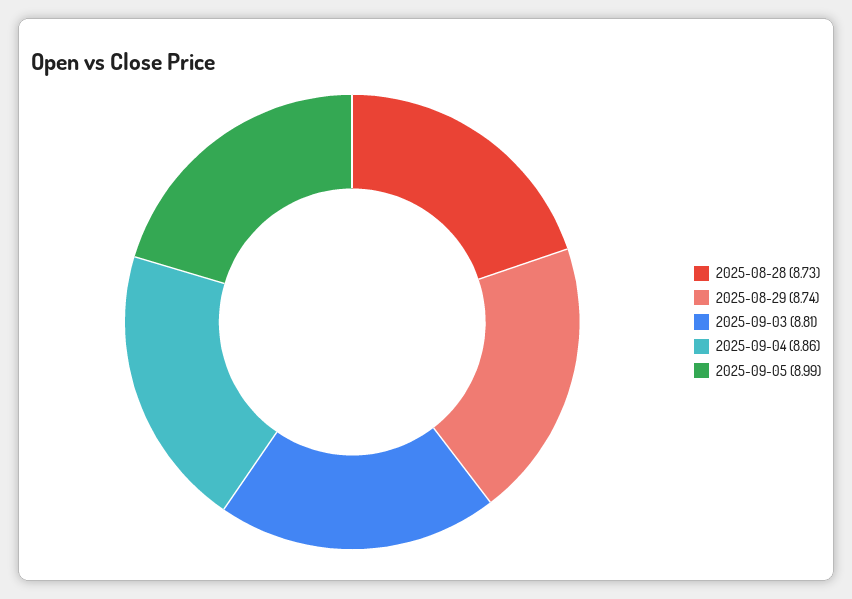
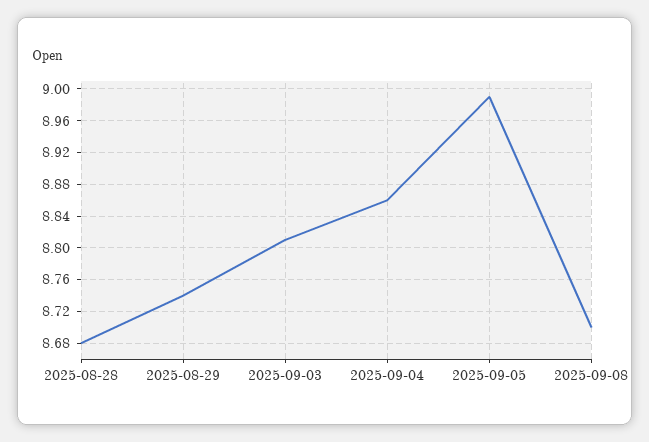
2025-08-28: 8.73 -> 8.68
2025-09-08: none -> 8.7

